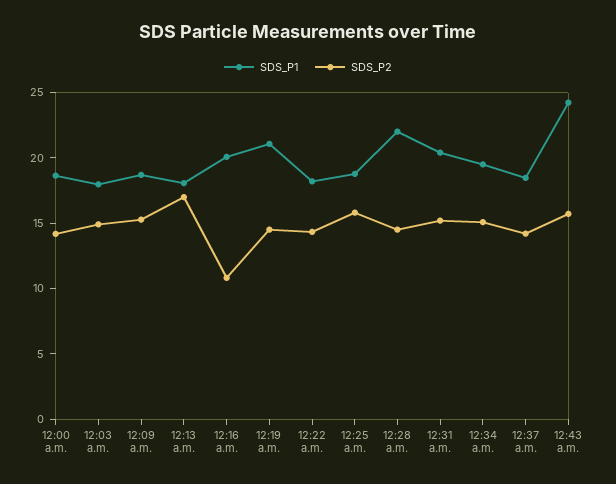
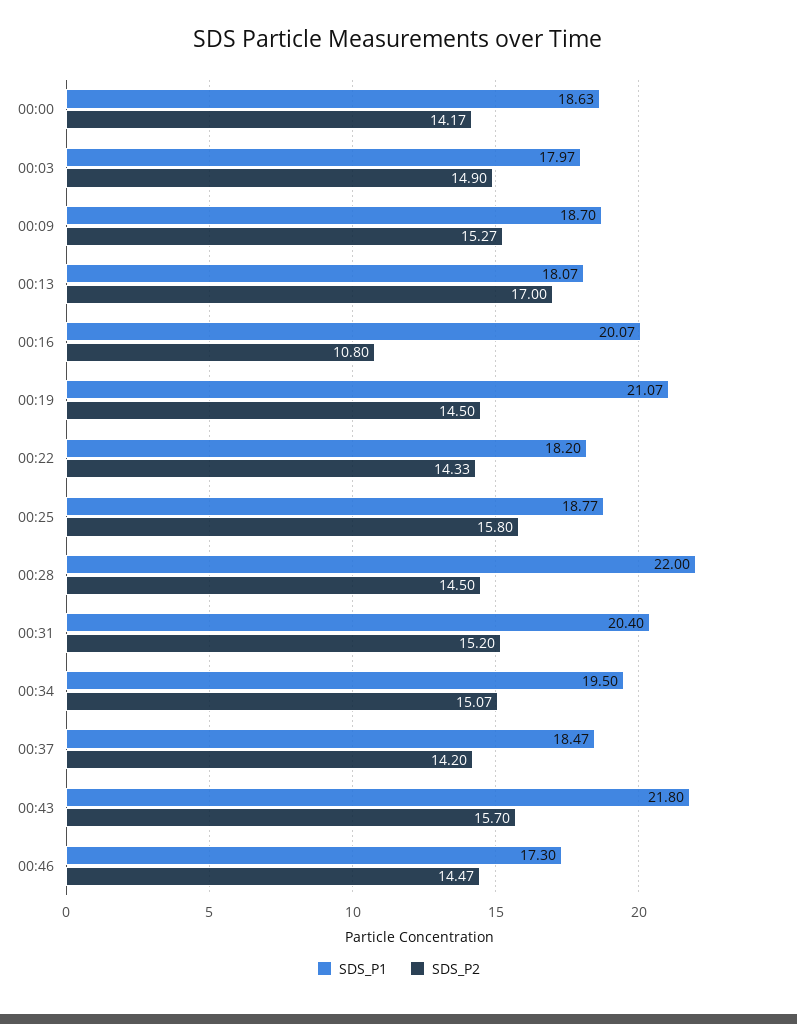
SDS_P1, 12:43 a.m.: 24 -> 21.8
SDS_P1, 00:46: none -> 17.3
SDS_P2, 00:46: none -> 14.47

